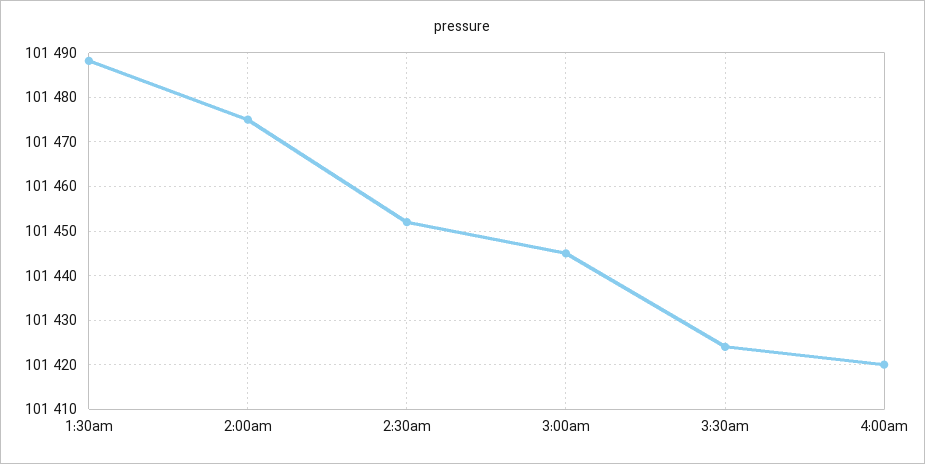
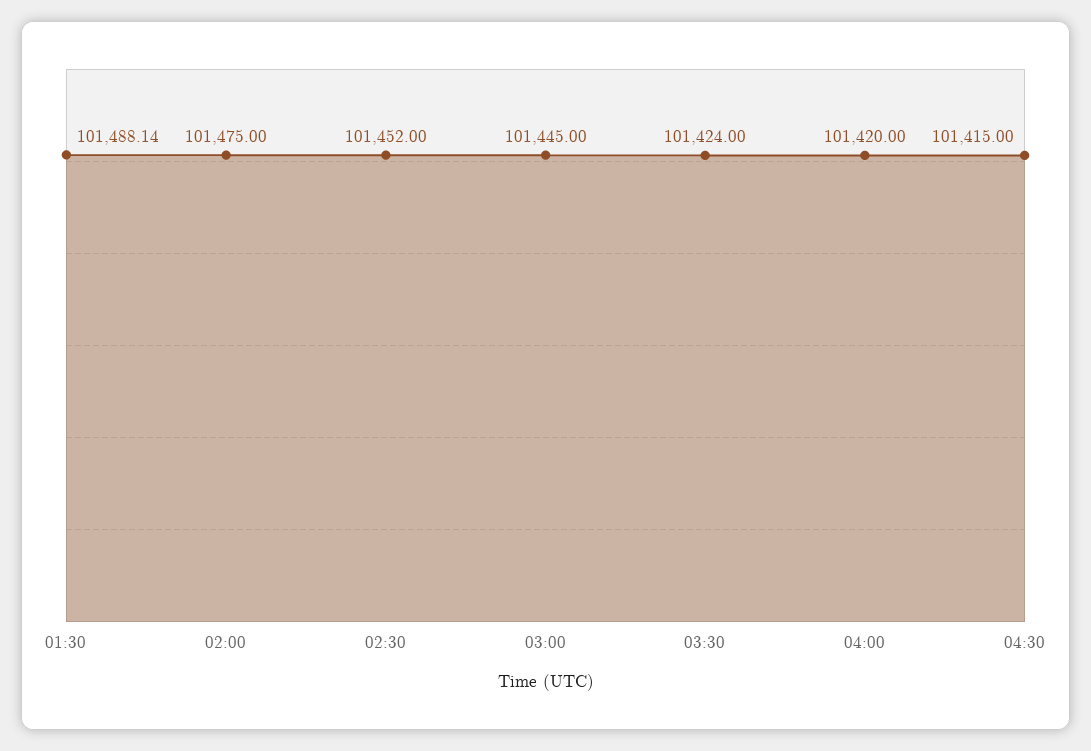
04:30: none -> 101415

